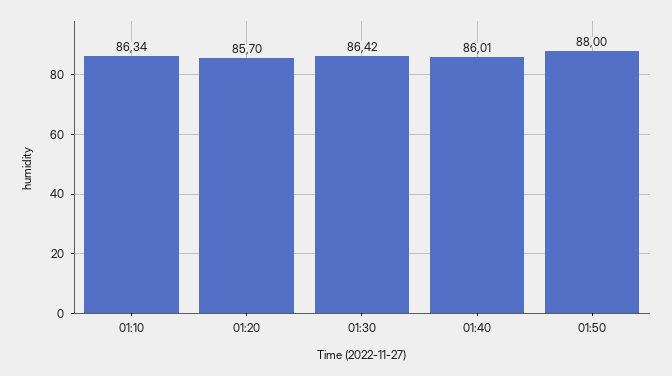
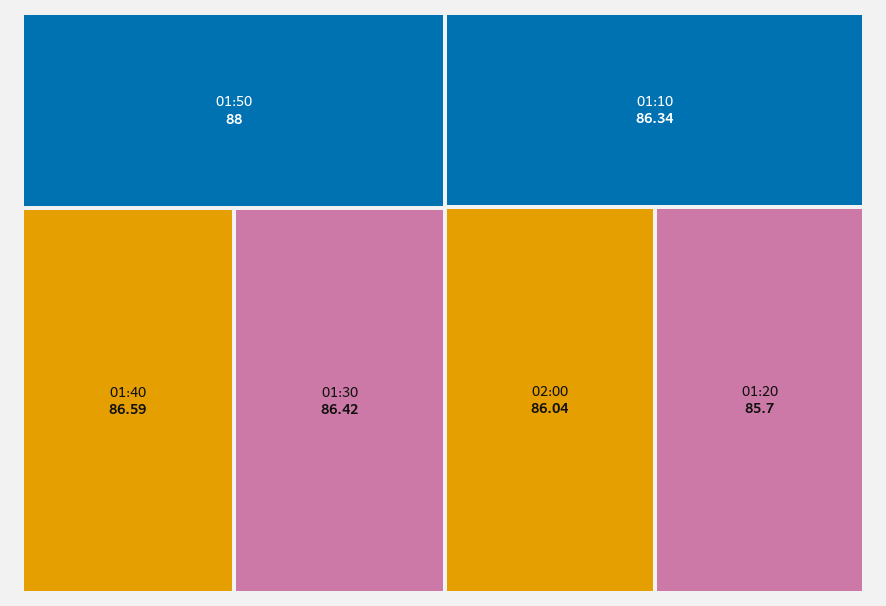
01:40: 86.01 -> 86.59
02:00: none -> 86.04

